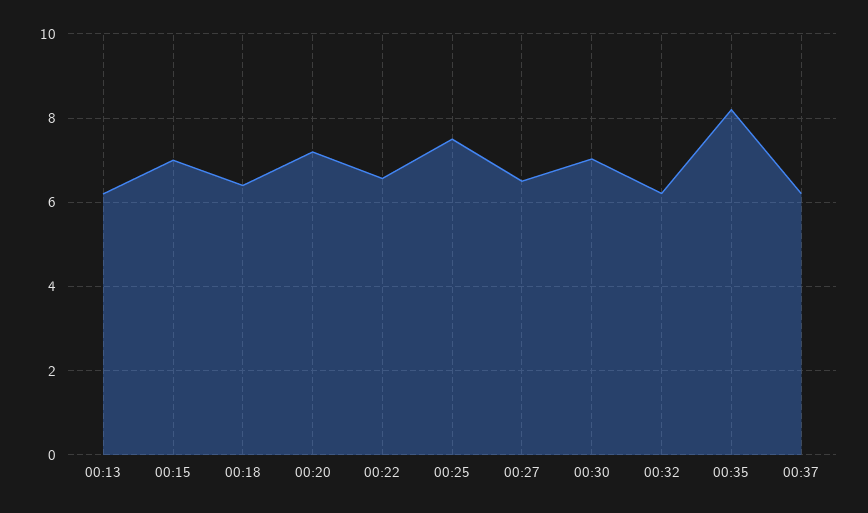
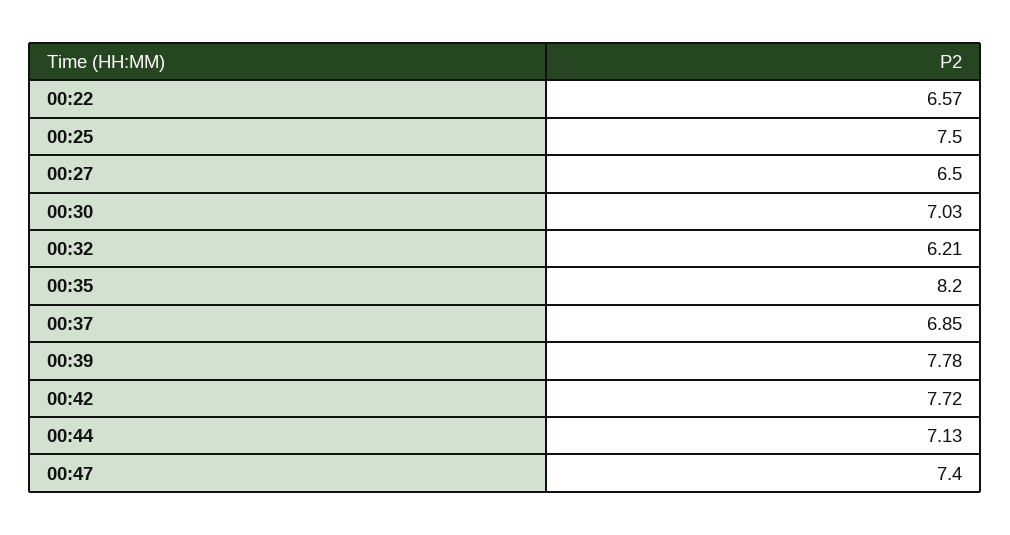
00:13: 6.2 -> none
00:15: 7 -> none
00:18: 6.4 -> none
00:20: 7.2 -> none
00:37: 6.2 -> 6.85
00:39: none -> 7.78
00:42: none -> 7.72
00:44: none -> 7.13
00:47: none -> 7.4

